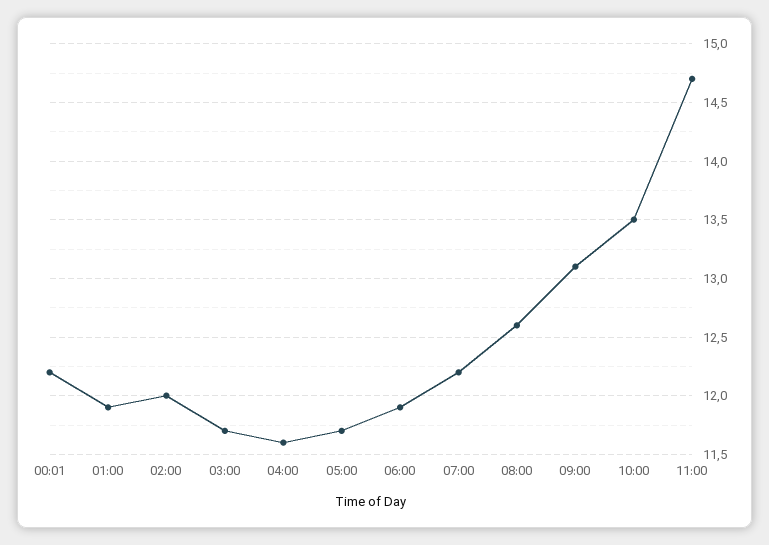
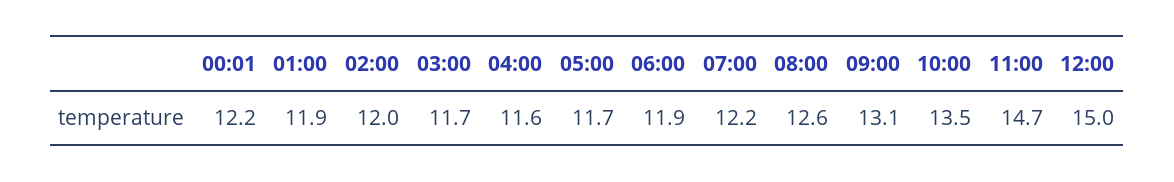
12:00: none -> 15

